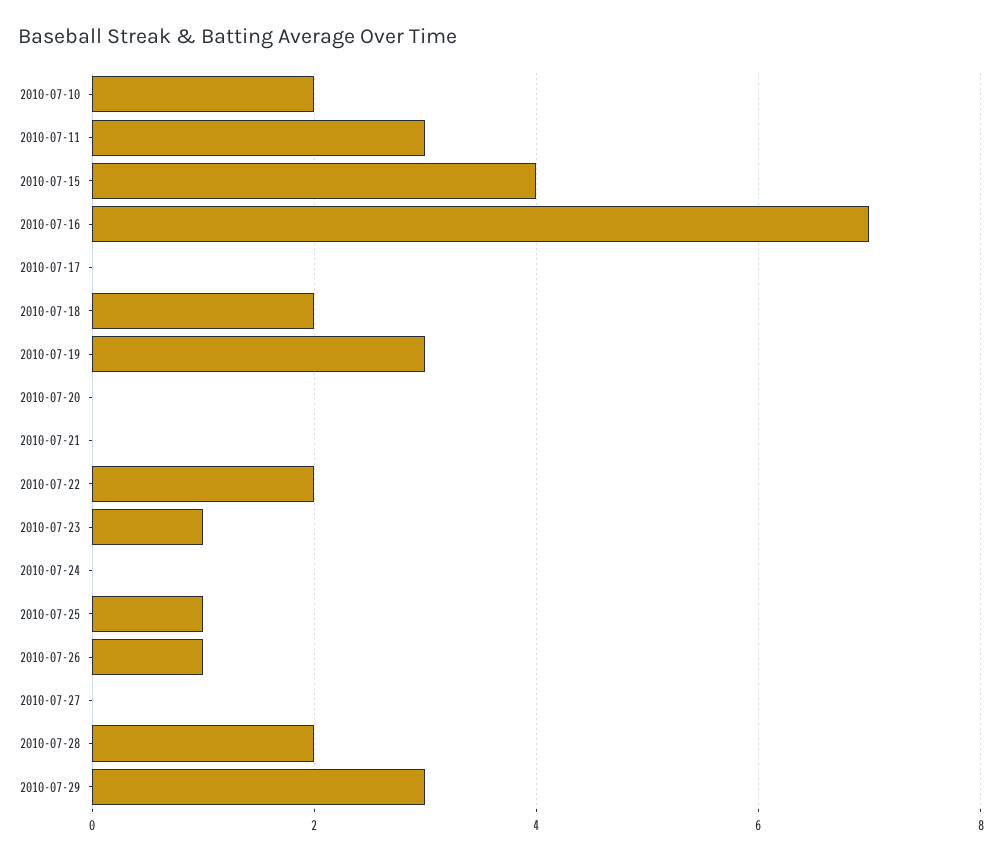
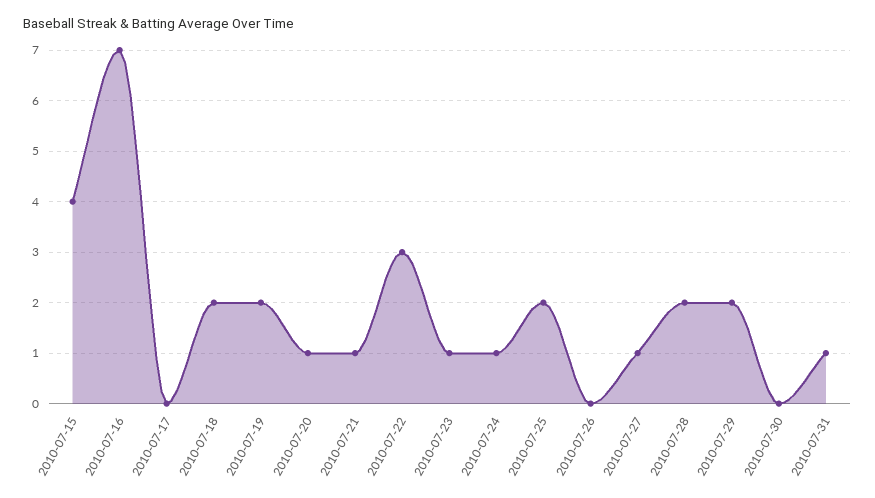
2010-07-10: 2 -> none
2010-07-11: 3 -> none
2010-07-19: 3 -> 2
2010-07-20: 0 -> 1
2010-07-21: 0 -> 1
2010-07-22: 2 -> 3
2010-07-24: 0 -> 1
2010-07-25: 1 -> 2
2010-07-26: 1 -> 0
2010-07-27: 0 -> 1
2010-07-29: 3 -> 2
2010-07-30: none -> 0
2010-07-31: none -> 1

